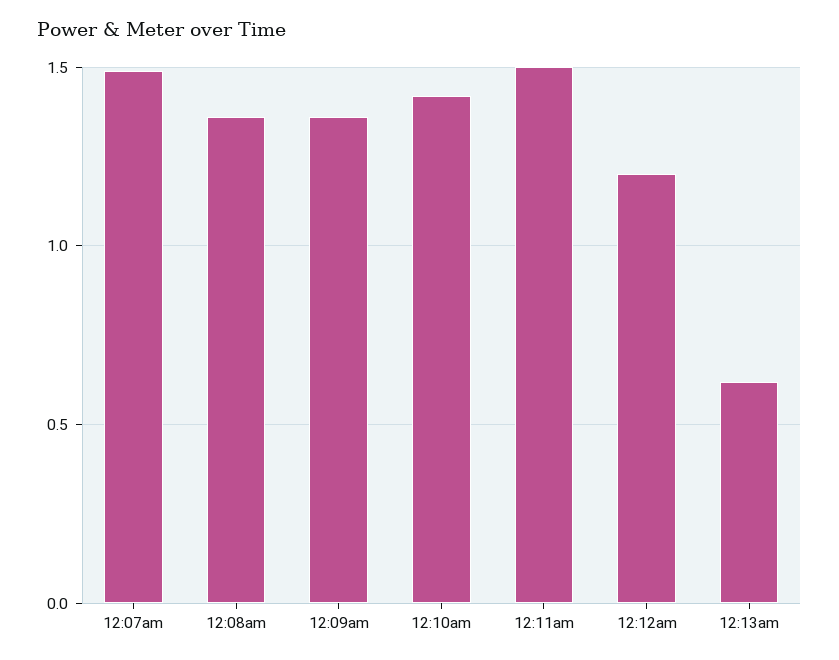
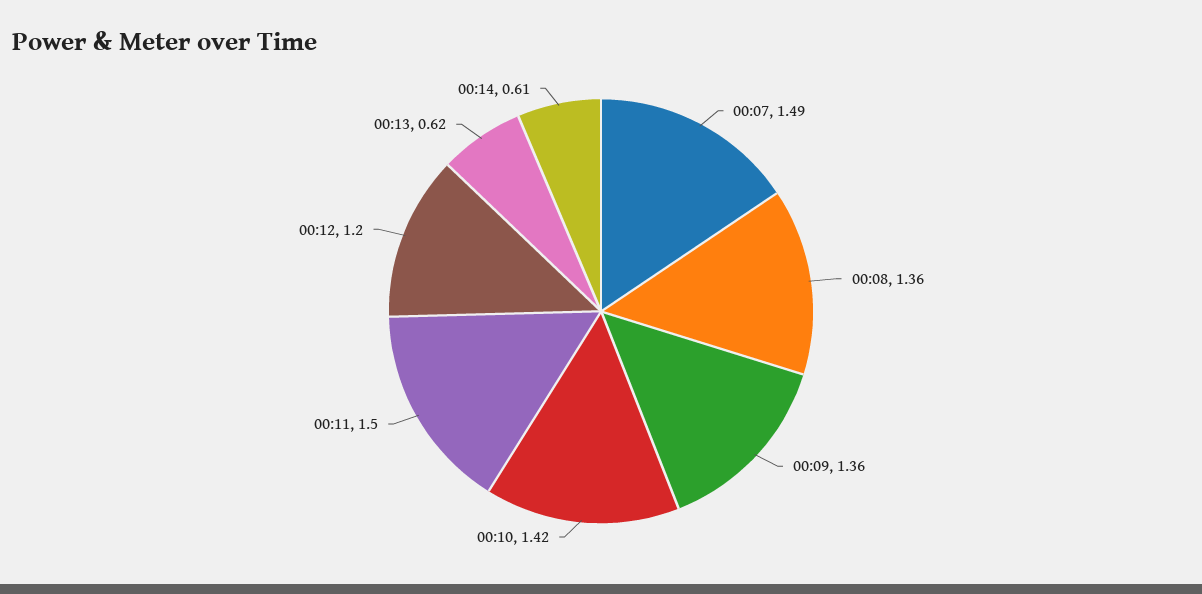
00:14: none -> 0.61

